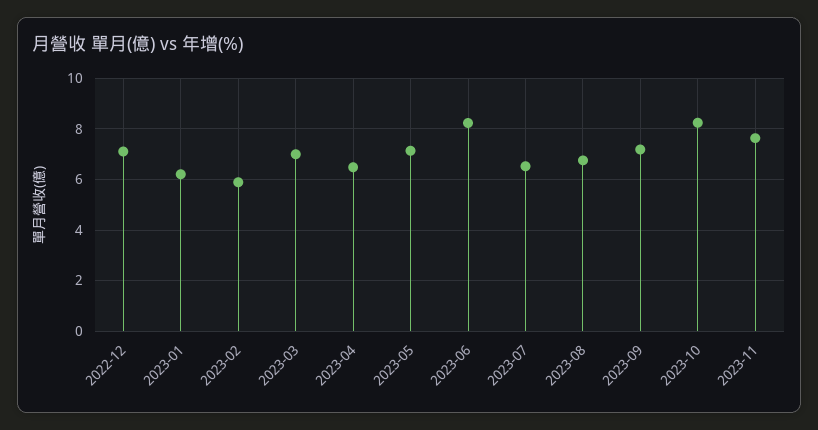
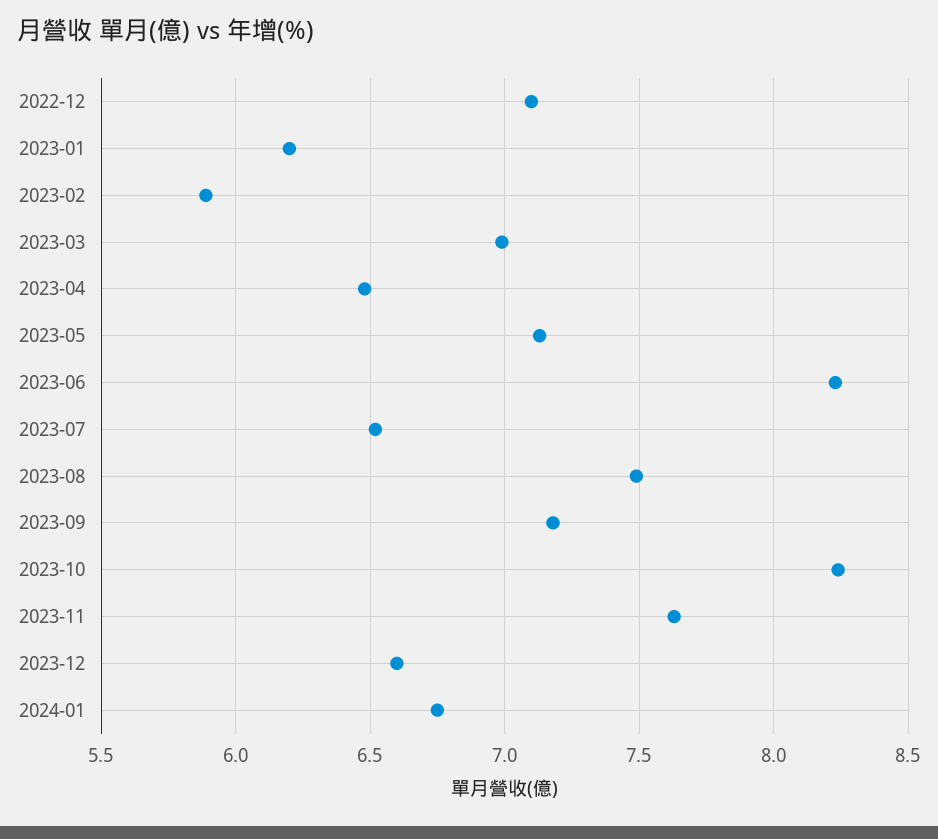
2023-08: 6.75 -> 7.5
2023-12: none -> 6.6
2024-01: none -> 6.75

